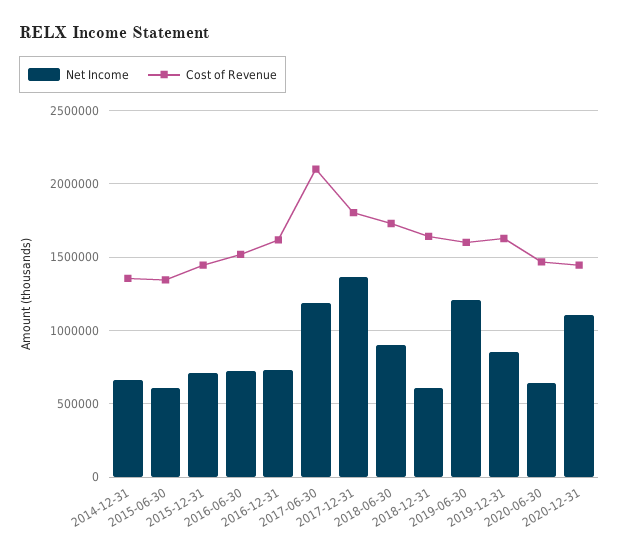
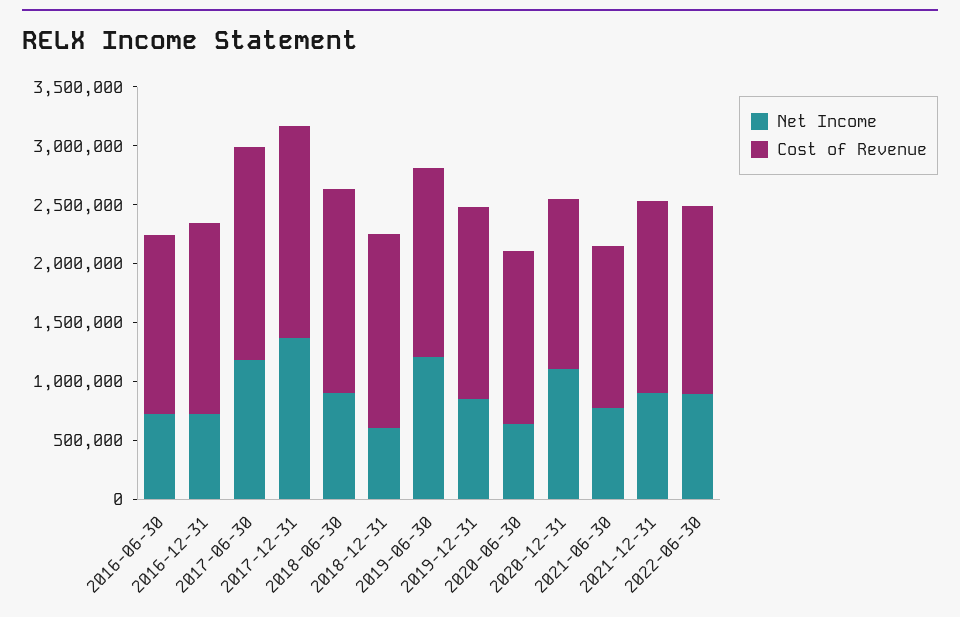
Net Income, 2014-12-31: 650000 -> none
Cost of Revenue, 2014-12-31: 1350000 -> none
Net Income, 2015-06-30: 600000 -> none
Cost of Revenue, 2015-06-30: 1350000 -> none
Net Income, 2015-12-31: 700000 -> none
Cost of Revenue, 2015-12-31: 1450000 -> none
Cost of Revenue, 2017-06-30: 2100000 -> 1800000
Net Income, 2021-06-30: none -> 800000
Cost of Revenue, 2021-06-30: none -> 1400000
Net Income, 2021-12-31: none -> 900000
Cost of Revenue, 2021-12-31: none -> 1600000
Net Income, 2022-06-30: none -> 900000
Cost of Revenue, 2022-06-30: none -> 1600000

